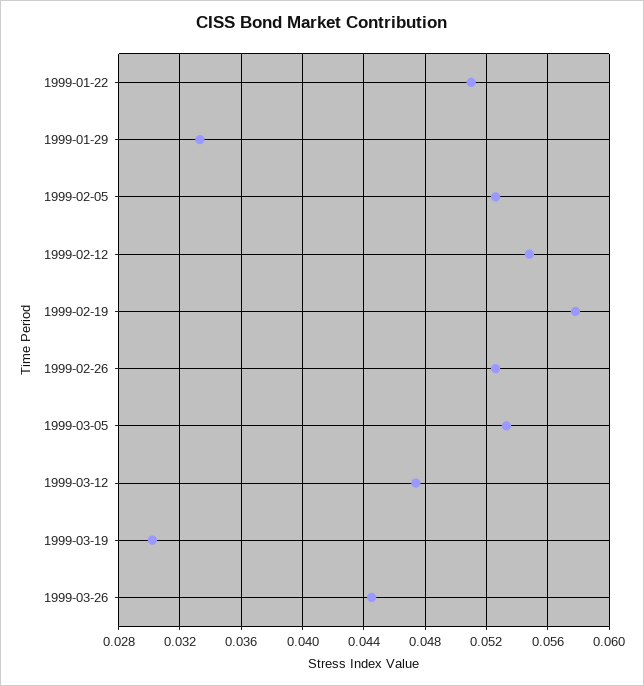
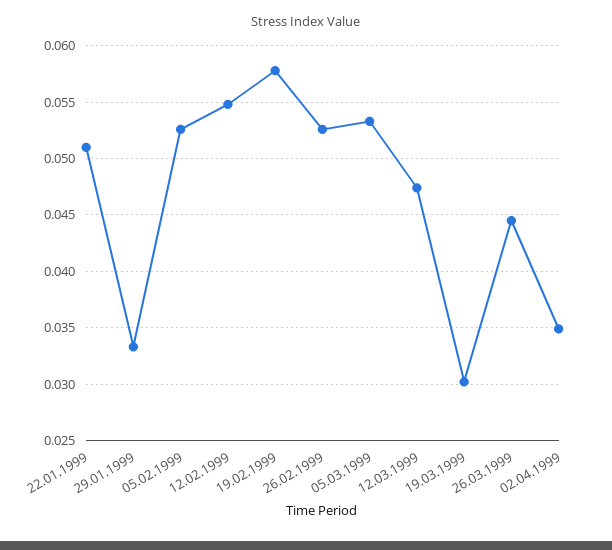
02.04.1999: none -> 0.035

